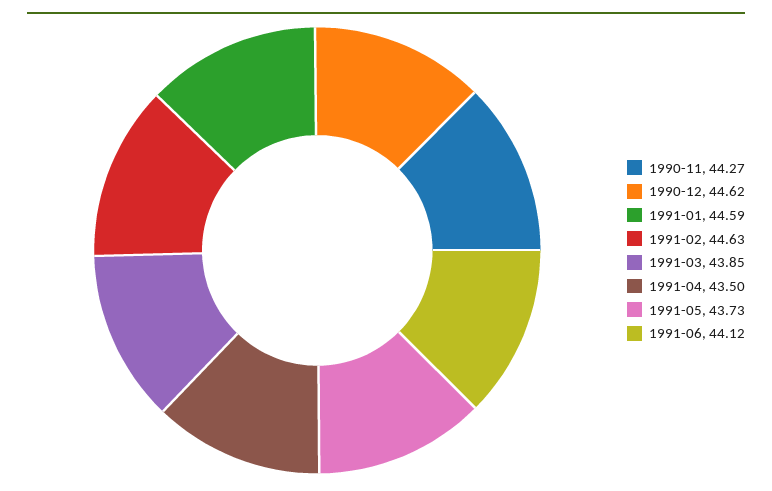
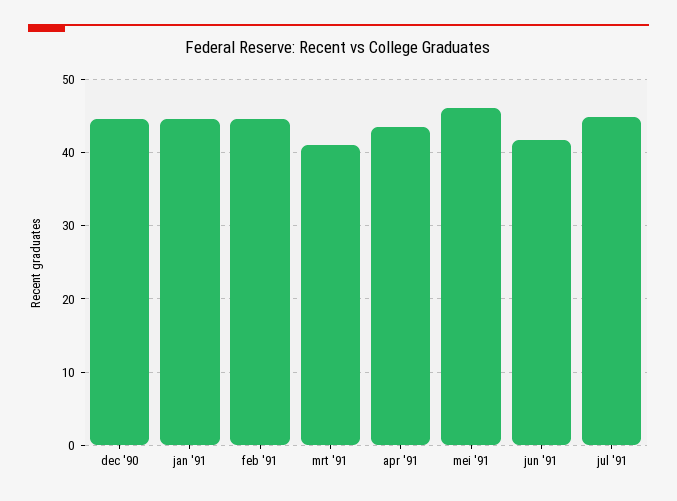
1990-11: 44.27 -> none
1991-03: 43.85 -> 41
1991-05: 43.73 -> 46
1991-06: 44.12 -> 42
jul '91: none -> 45

